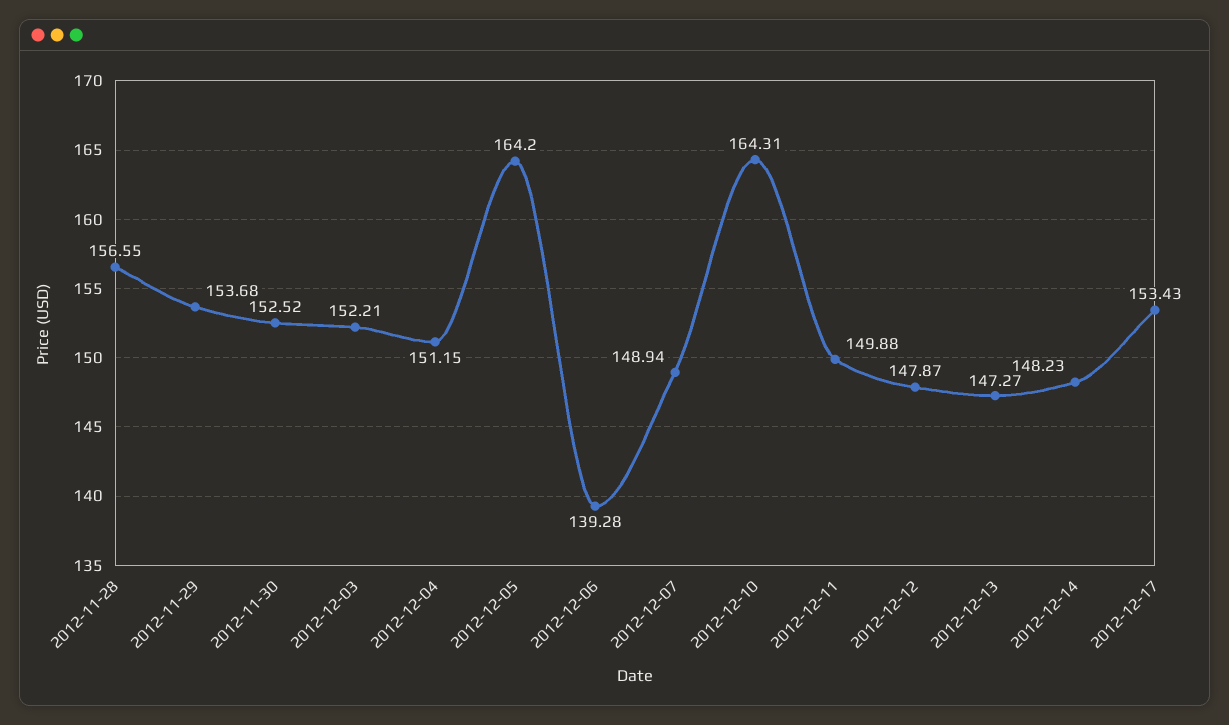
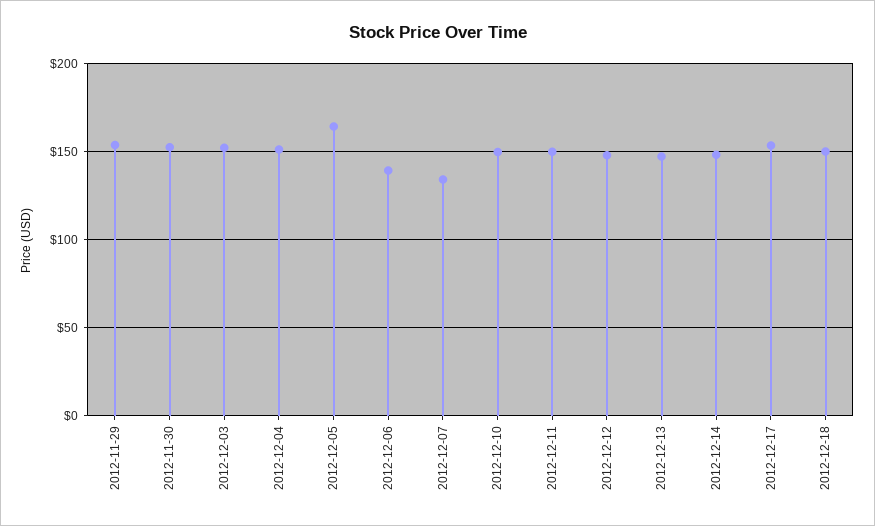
2012-11-28: 156.55 -> none
2012-12-07: 148.94 -> 135
2012-12-10: 164.31 -> 150
2012-12-18: none -> 150

